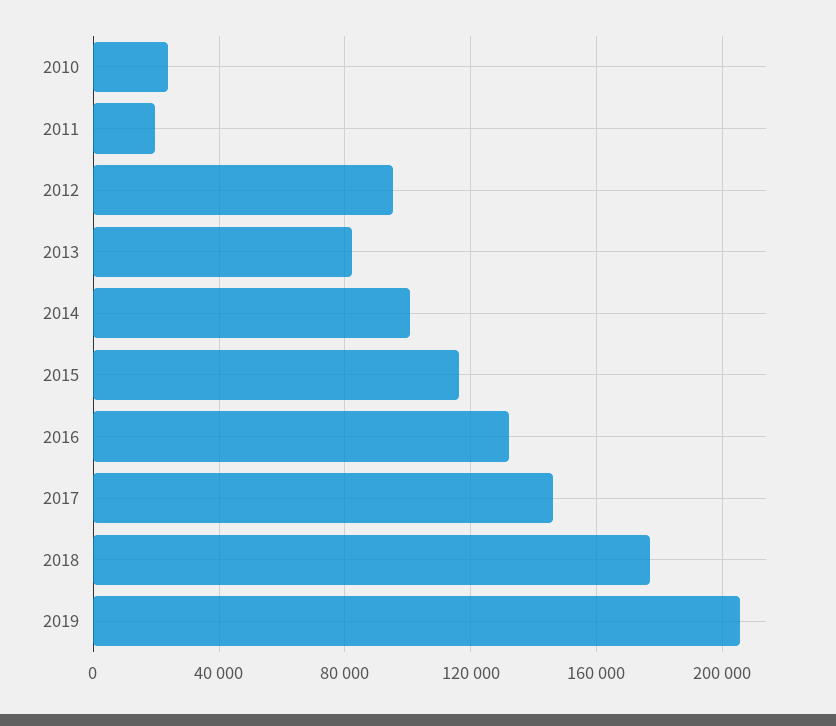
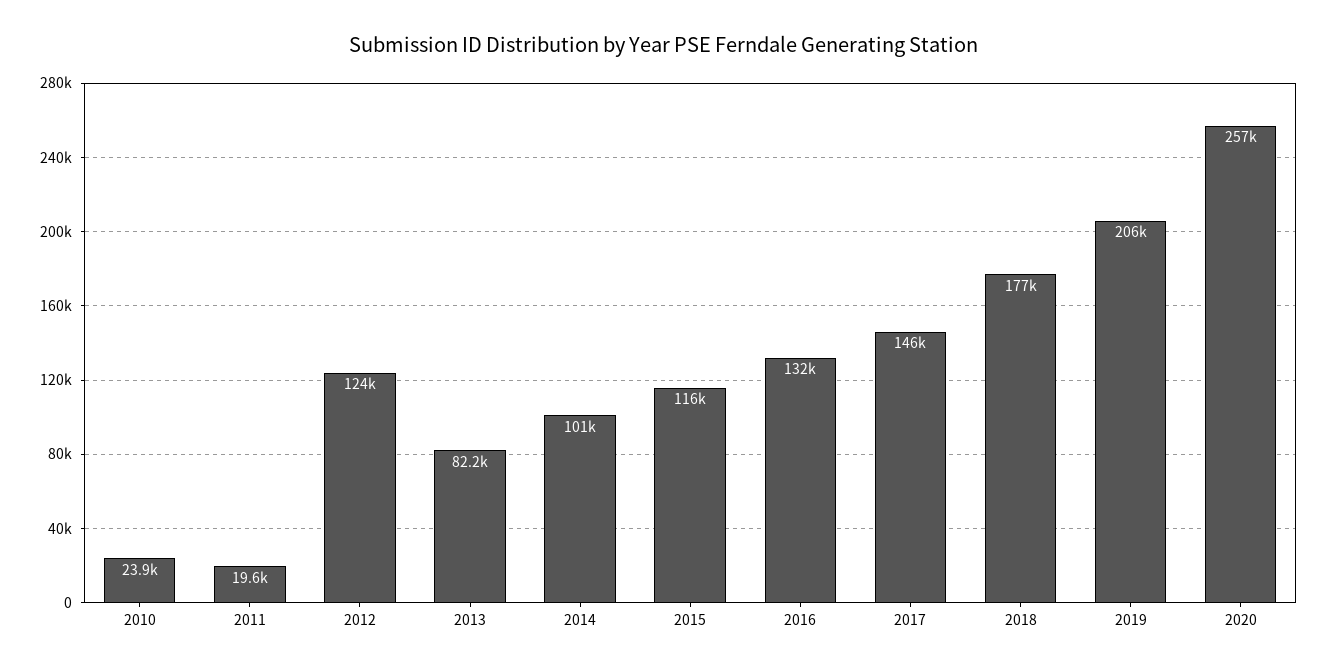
2012: 95000 -> 124000
2020: none -> 257000

